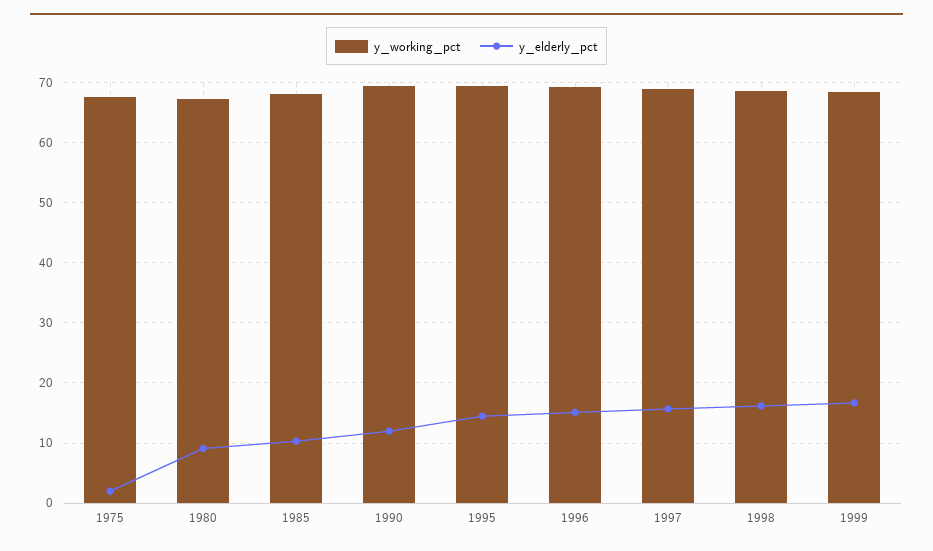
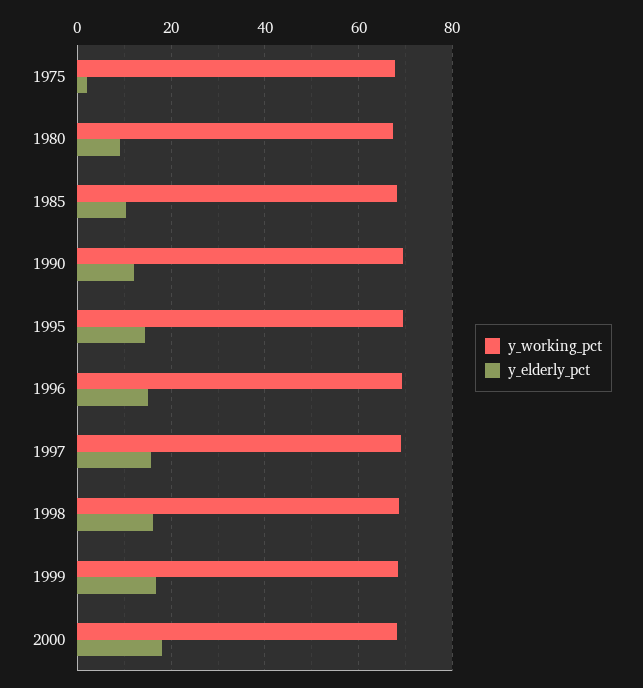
y_working_pct, 2000: none -> 68
y_elderly_pct, 2000: none -> 18

